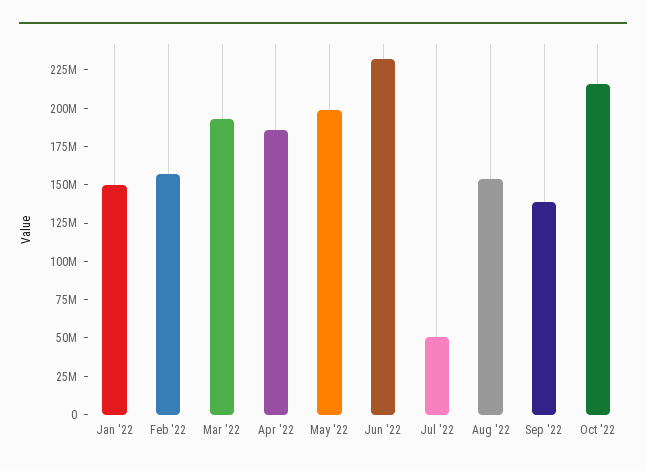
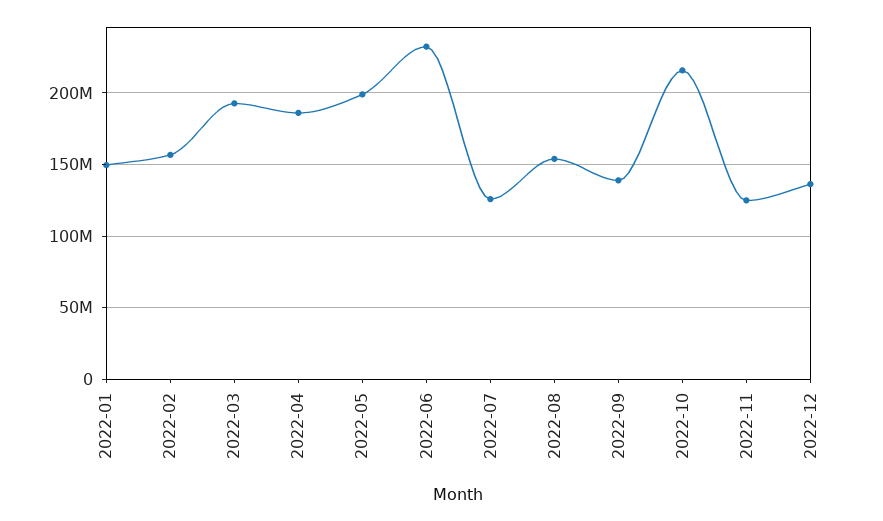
Jul '22: 50000000 -> 125000000
2022-11: none -> 125000000
2022-12: none -> 135000000

